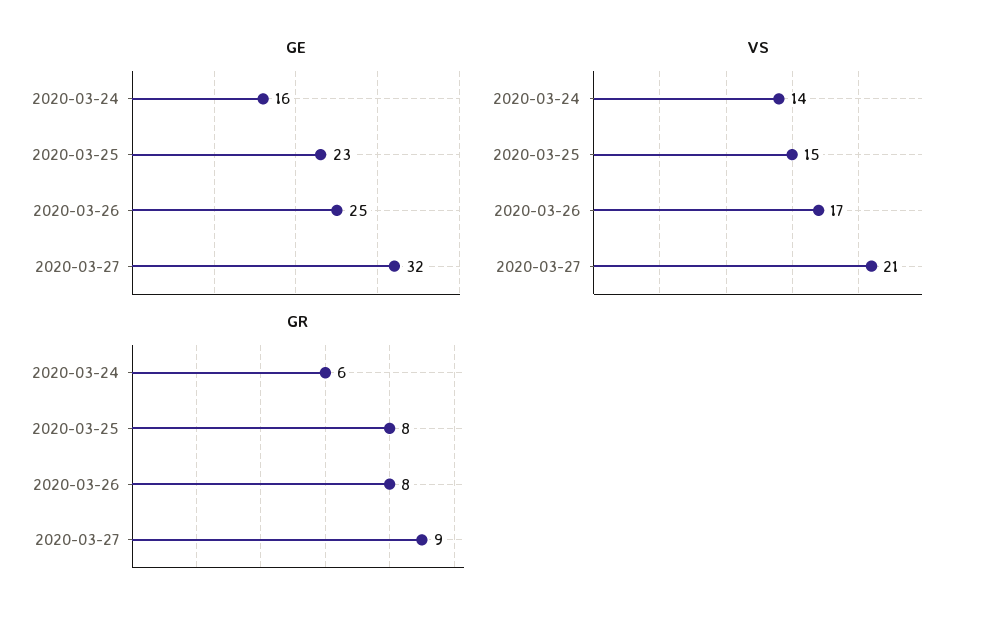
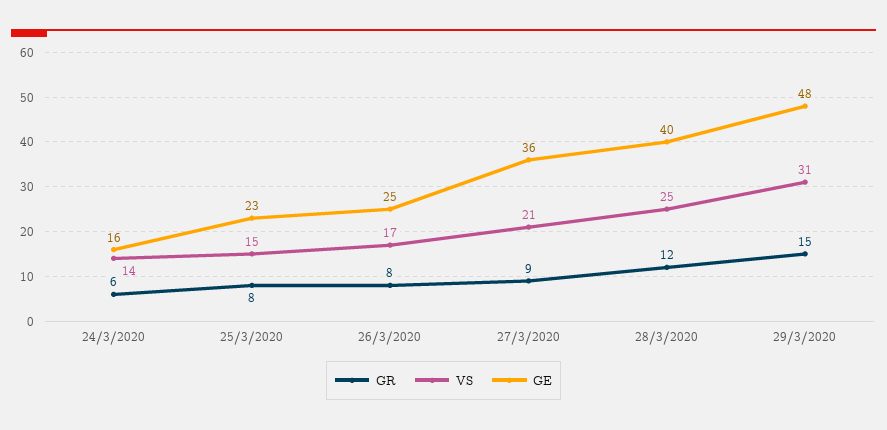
GE, 2020-03-27: 32 -> 36
GR, 28/3/2020: none -> 12
VS, 28/3/2020: none -> 25
GE, 28/3/2020: none -> 40
GR, 29/3/2020: none -> 15
VS, 29/3/2020: none -> 31
GE, 29/3/2020: none -> 48

